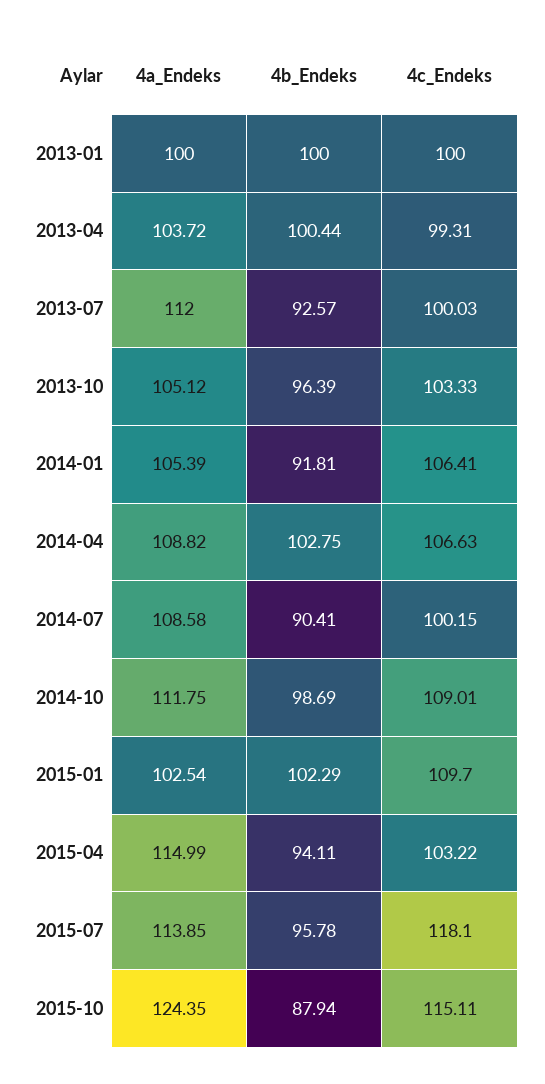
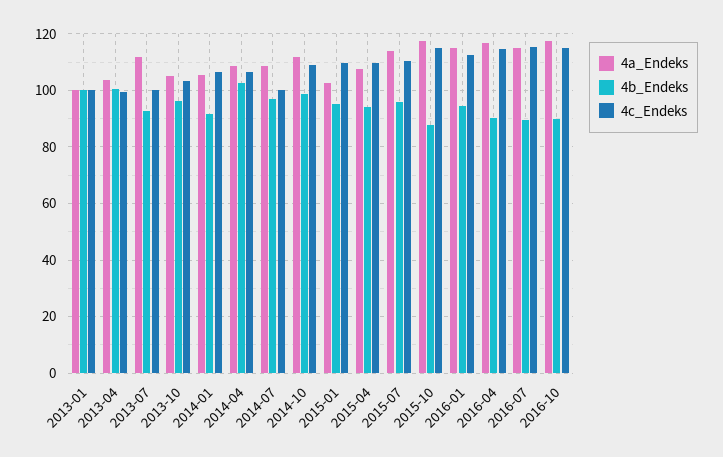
4b_Endeks, 2014-07: 90.41 -> 97.5
4b_Endeks, 2015-01: 102.29 -> 95
4a_Endeks, 2015-04: 114.99 -> 107.5
4c_Endeks, 2015-04: 103.22 -> 110
4c_Endeks, 2015-07: 118.1 -> 110
4a_Endeks, 2015-10: 124.35 -> 117.5
4a_Endeks, 2016-01: none -> 115
4b_Endeks, 2016-01: none -> 95
4c_Endeks, 2016-01: none -> 112.5
4a_Endeks, 2016-04: none -> 117.5
4b_Endeks, 2016-04: none -> 90
4c_Endeks, 2016-04: none -> 115
4a_Endeks, 2016-07: none -> 115
4b_Endeks, 2016-07: none -> 90
4c_Endeks, 2016-07: none -> 115
4a_Endeks, 2016-10: none -> 117.5
4b_Endeks, 2016-10: none -> 90
4c_Endeks, 2016-10: none -> 115

